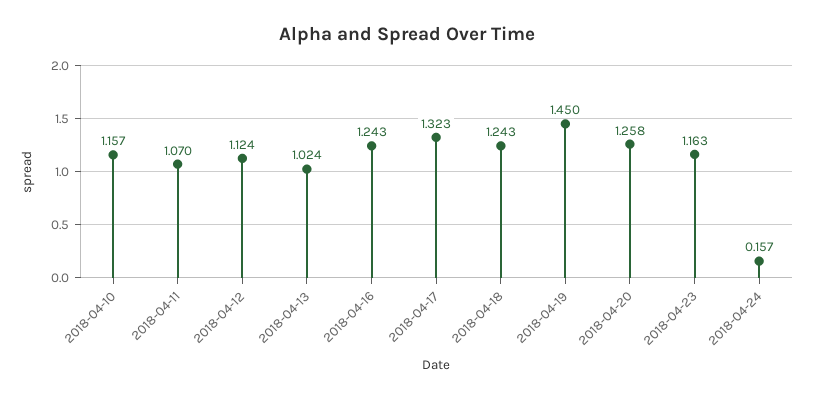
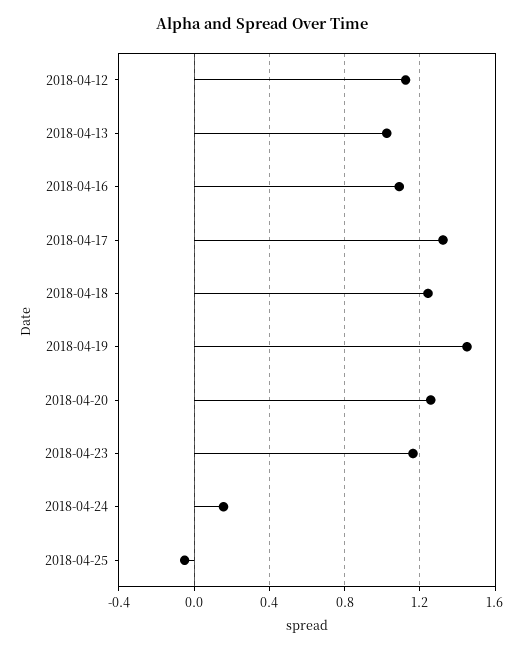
2018-04-10: 1.157 -> none
2018-04-11: 1.07 -> none
2018-04-16: 1.243 -> 1.1
2018-04-25: none -> -0.05

